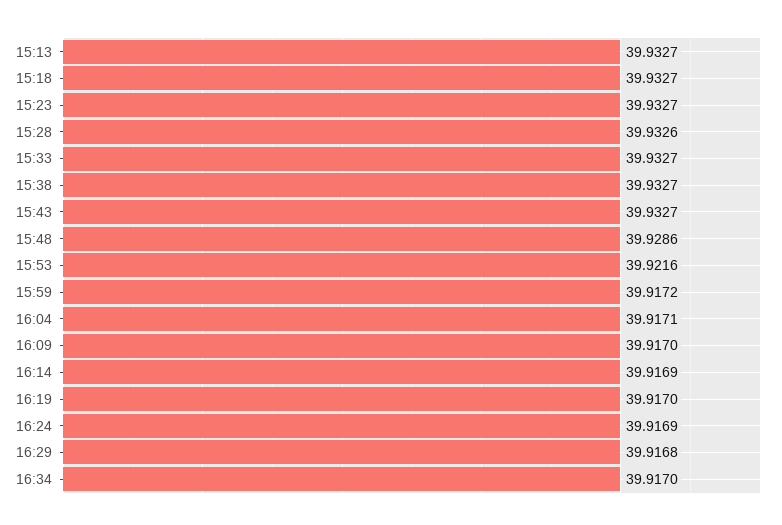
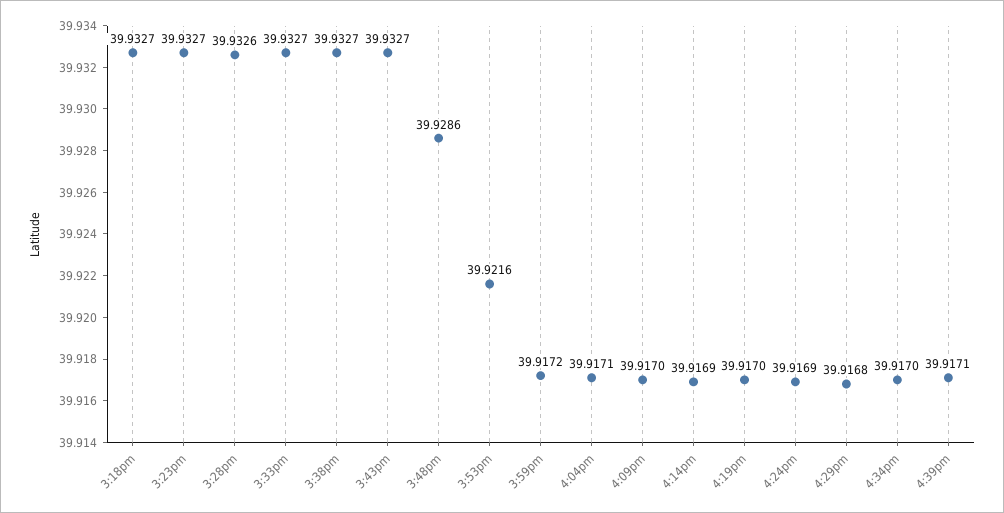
15:13: 39.9327 -> none
4:39pm: none -> 39.9171

